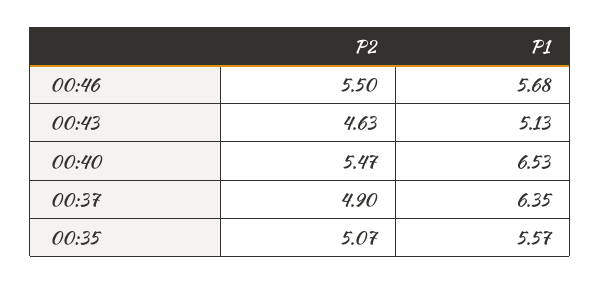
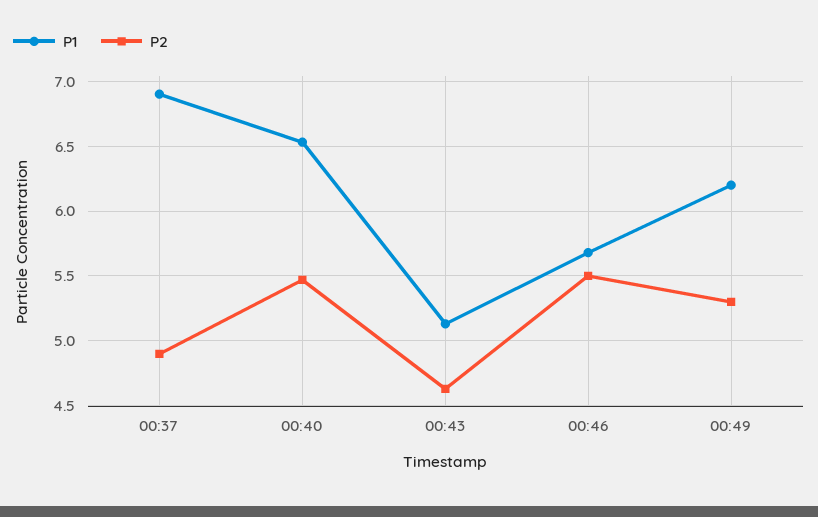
P1, 00:37: 6.35 -> 6.9
P2, 00:35: 5.07 -> none
P1, 00:35: 5.57 -> none
P1, 00:49: none -> 6.2
P2, 00:49: none -> 5.3

